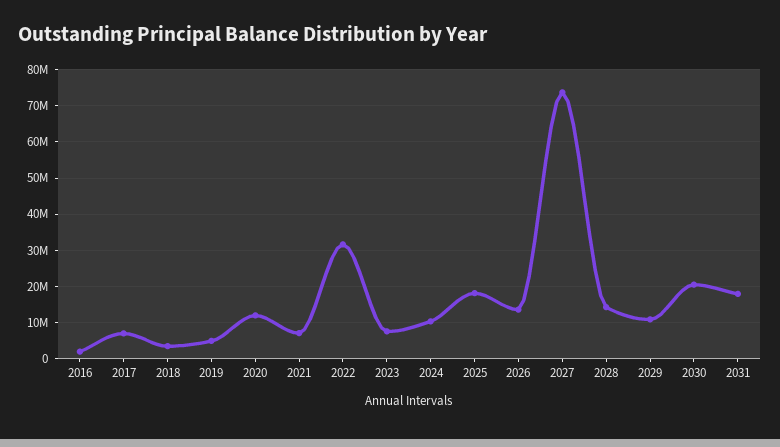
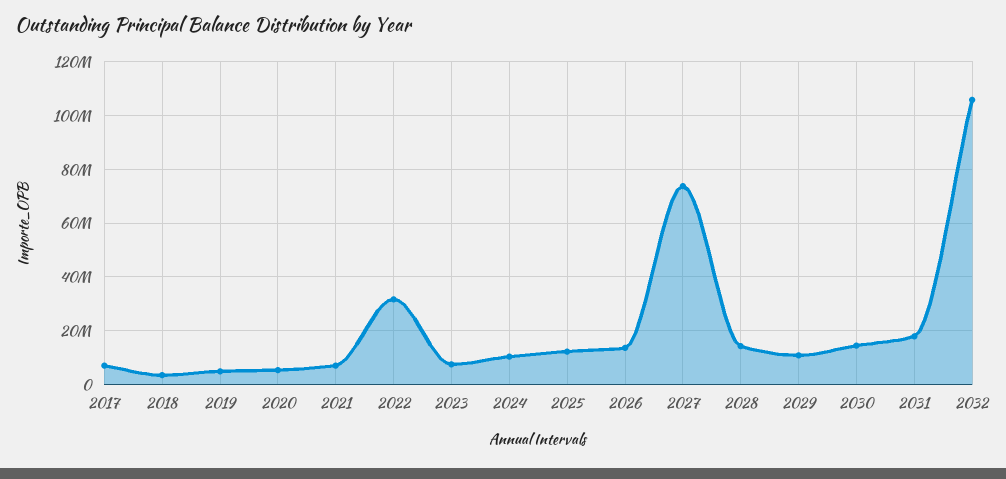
2016: 2000000 -> none
2020: 12000000 -> 5000000
2025: 18000000 -> 12500000
2030: 20000000 -> 15000000
2032: none -> 105000000

